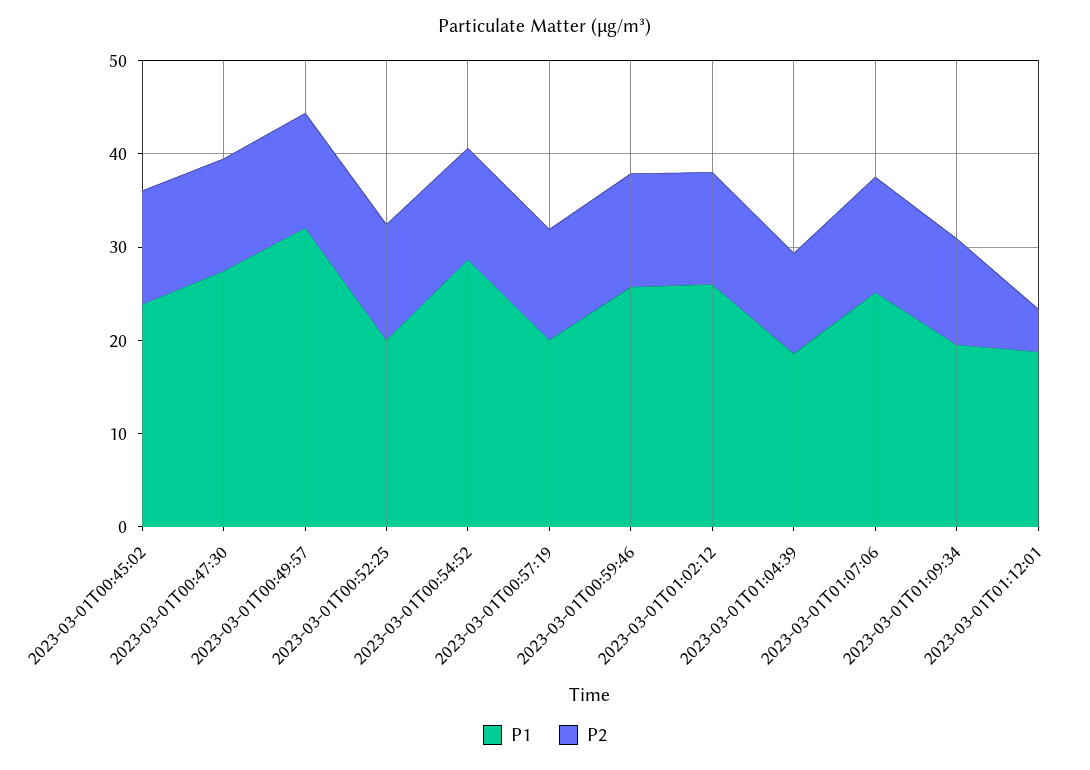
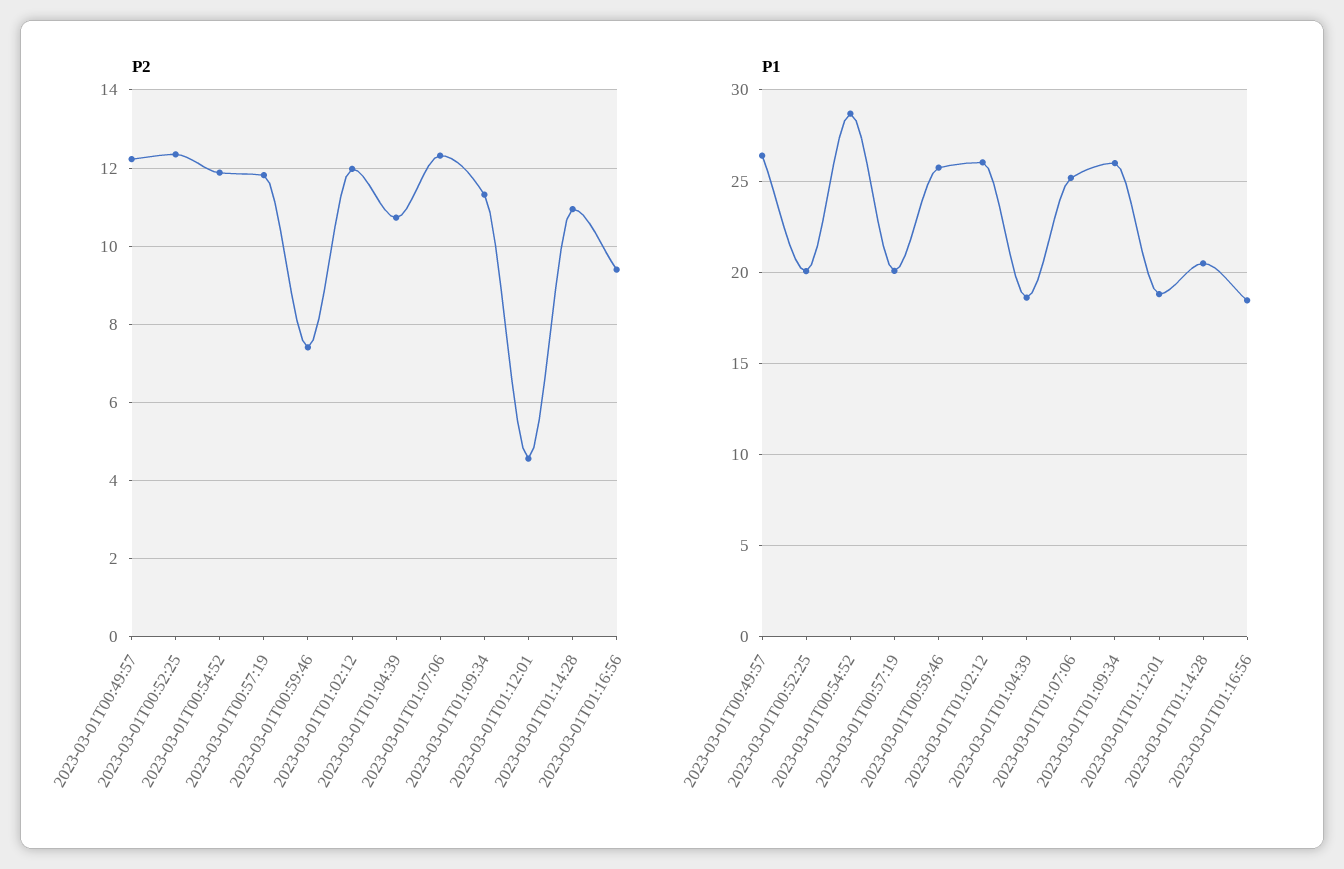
P1, 2023-03-01T00:45:02: 24 -> none
P2, 2023-03-01T00:45:02: 12 -> none
P1, 2023-03-01T00:47:30: 28 -> none
P2, 2023-03-01T00:47:30: 12 -> none
P1, 2023-03-01T00:49:57: 32 -> 26.5
P2, 2023-03-01T00:59:46: 12 -> 7.4
P1, 2023-03-01T01:09:34: 20 -> 26
P2, 2023-03-01T01:14:28: none -> 11
P2, 2023-03-01T01:16:56: none -> 9.4
P1, 2023-03-01T01:14:28: none -> 20.5
P1, 2023-03-01T01:16:56: none -> 18.5

